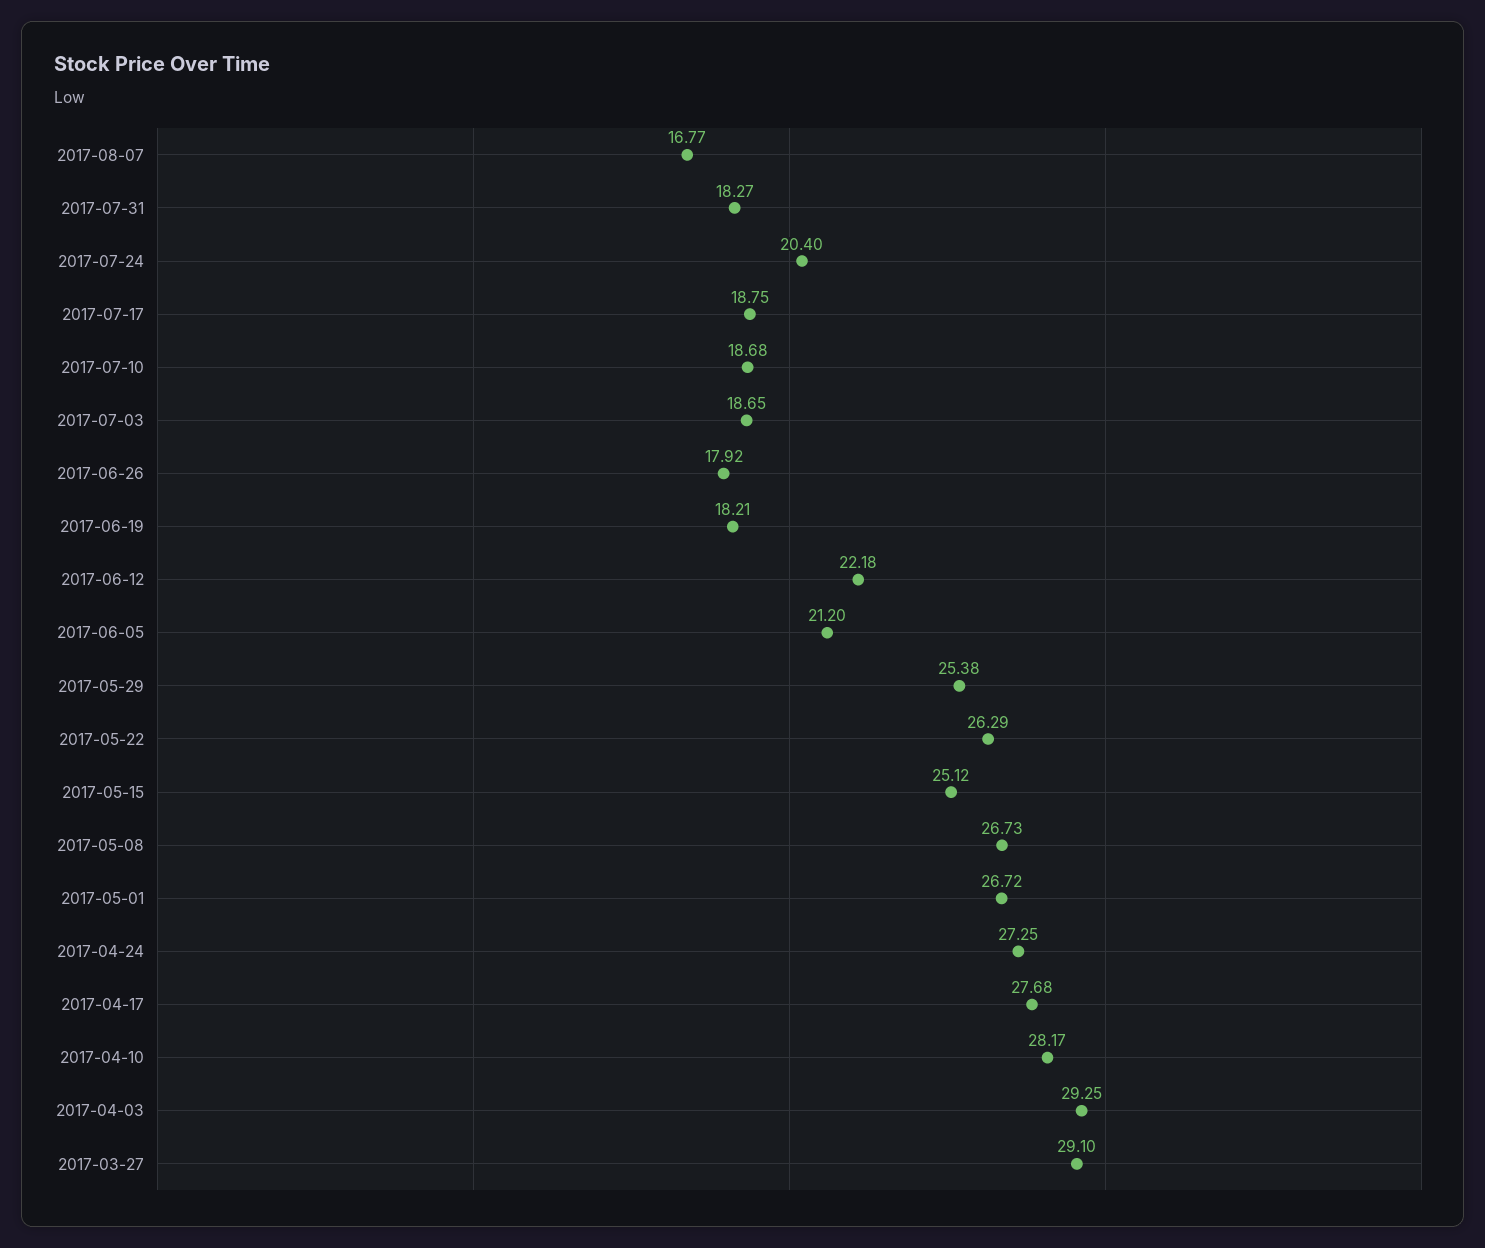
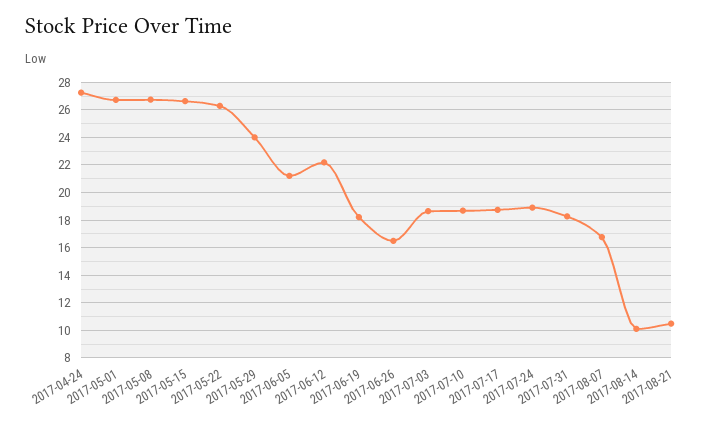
2017-07-24: 20.4 -> 19
2017-06-26: 17.92 -> 16.5
2017-05-29: 25.38 -> 24
2017-05-15: 25.12 -> 26.5
2017-04-17: 27.68 -> none
2017-04-10: 28.17 -> none
2017-04-03: 29.25 -> none
2017-03-27: 29.1 -> none
2017-08-14: none -> 10
2017-08-21: none -> 10.5

